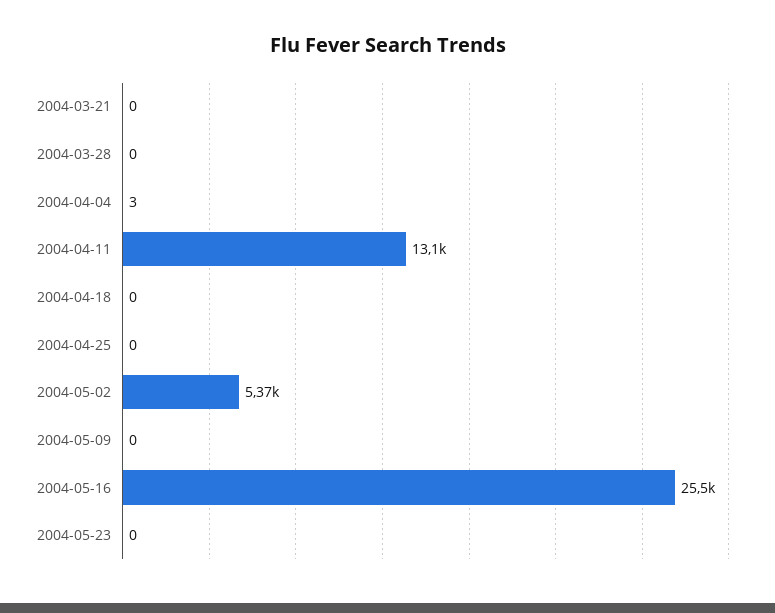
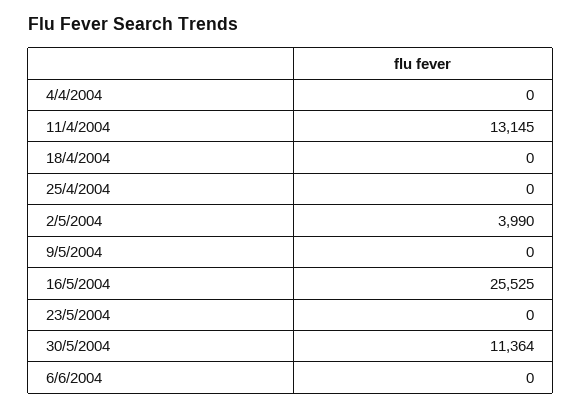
2004-03-21: 0 -> none
2004-03-28: 0 -> none
2004-04-04: 3 -> 0
2004-05-02: 5370 -> 3990
30/5/2004: none -> 11364
6/6/2004: none -> 0

